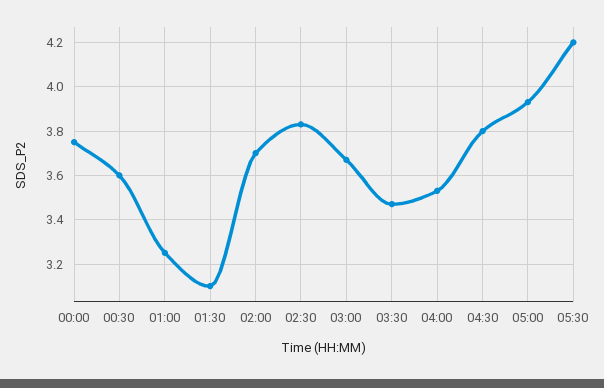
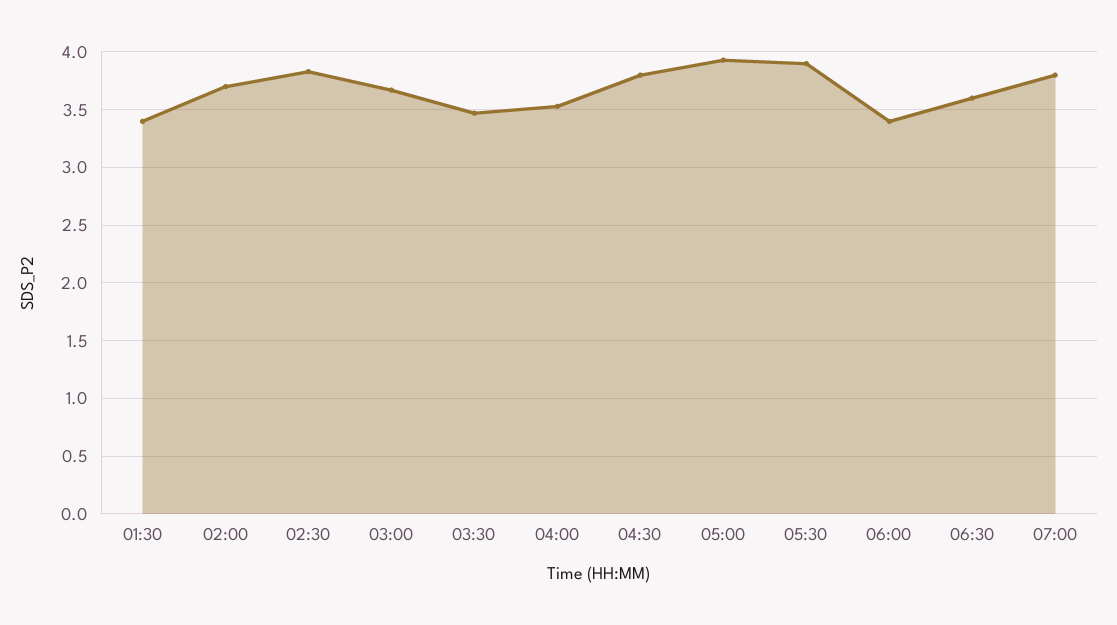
00:00: 3.75 -> none
00:30: 3.6 -> none
01:00: 3.25 -> none
01:30: 3.1 -> 3.4
05:30: 4.2 -> 3.9
06:00: none -> 3.4
06:30: none -> 3.6
07:00: none -> 3.8

